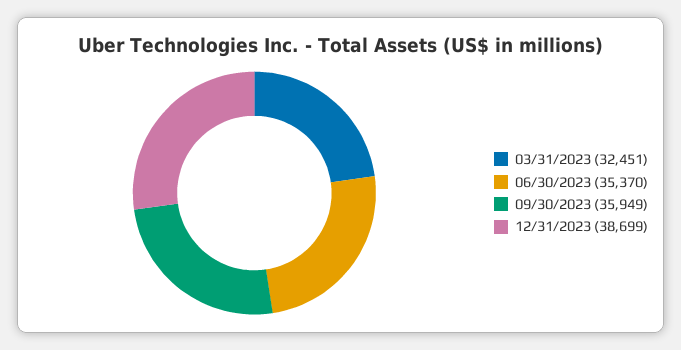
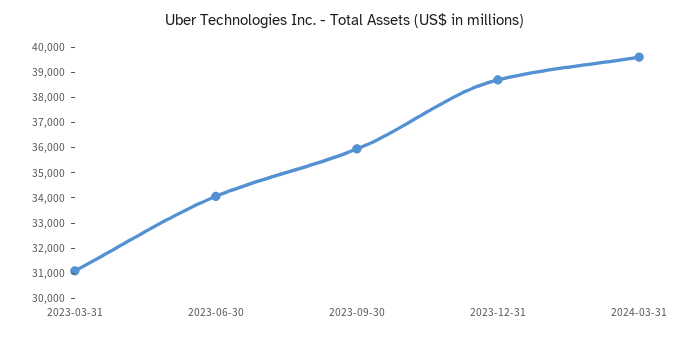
03/31/2023: 32451 -> 31000
06/30/2023: 35370 -> 34000
2024-03-31: none -> 39500

